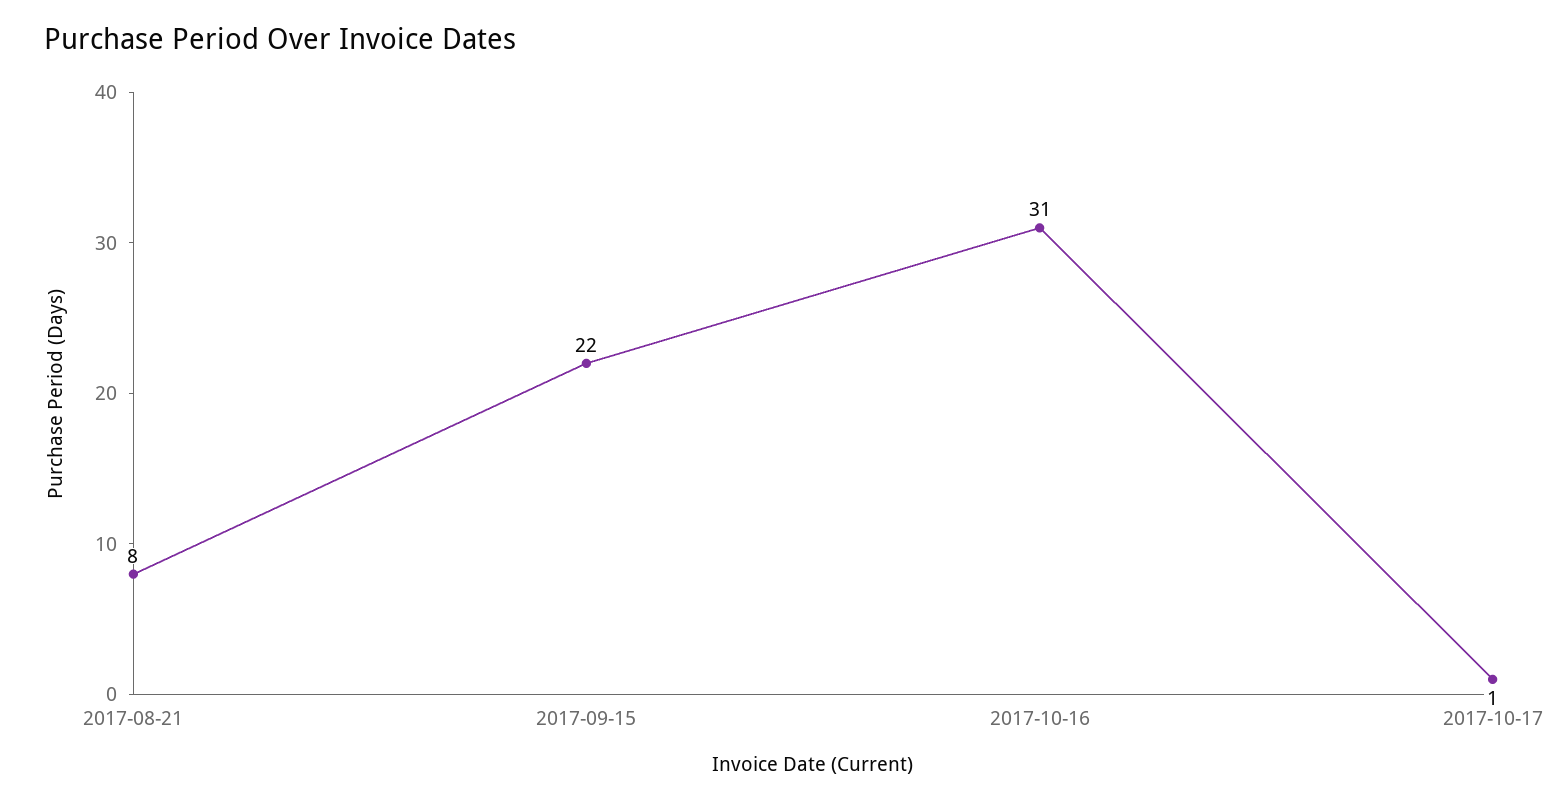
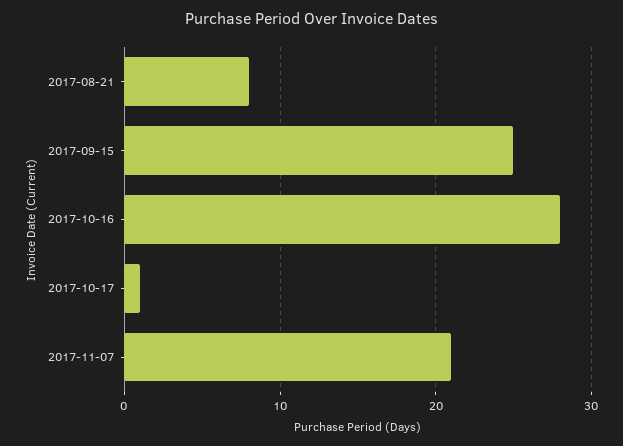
2017-09-15: 22 -> 25
2017-10-16: 31 -> 28
2017-11-07: none -> 21

